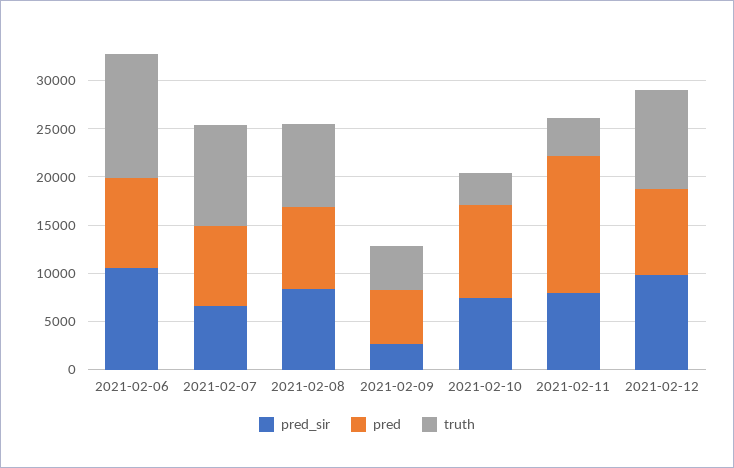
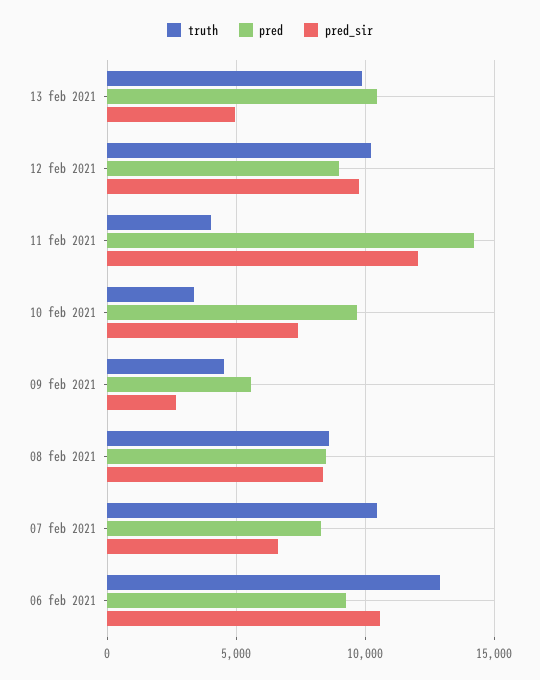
pred_sir, 2021-02-11: 8000 -> 12000
truth, 13 feb 2021: none -> 10000
pred, 13 feb 2021: none -> 10500
pred_sir, 13 feb 2021: none -> 5000

